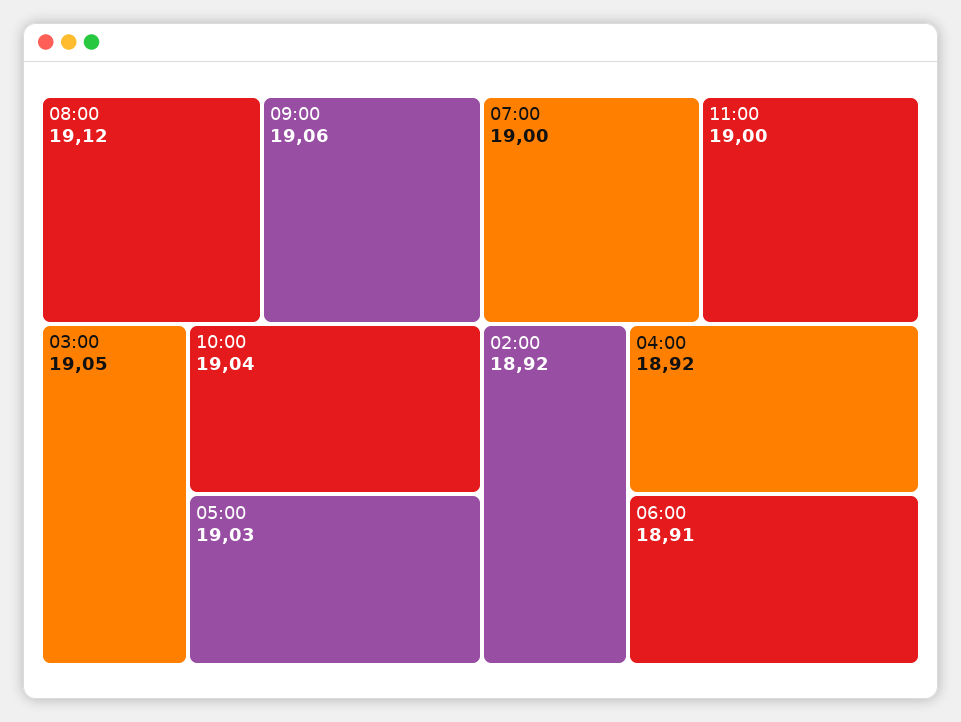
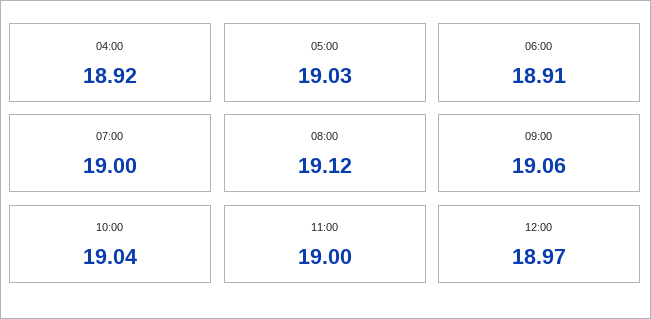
03:00: 19.05 -> none
02:00: 18.92 -> none
12:00: none -> 18.97

